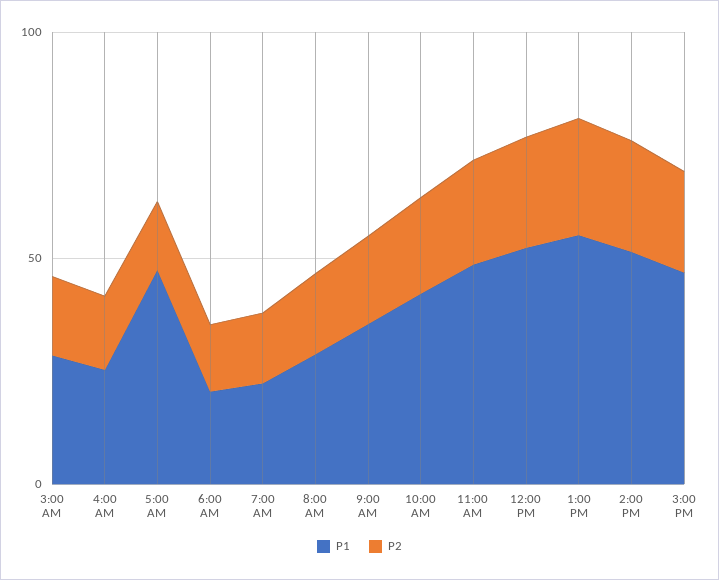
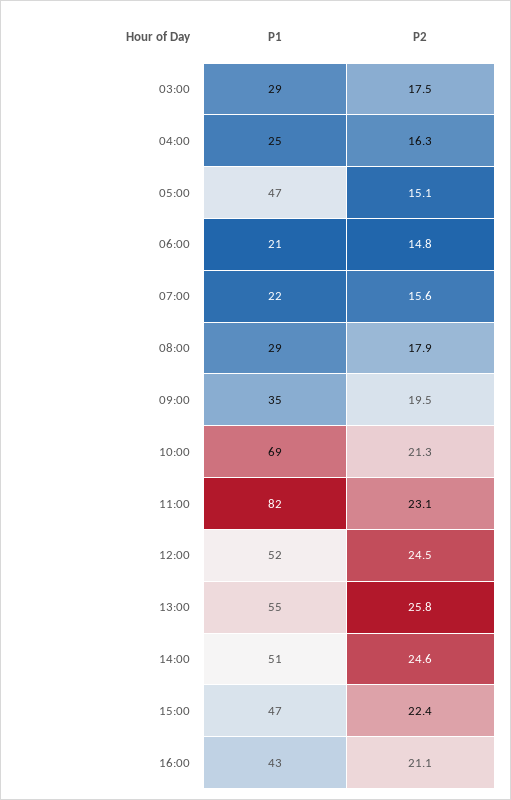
P1, 10:00 AM: 40 -> 69
P1, 11:00 AM: 50 -> 82
P1, 16:00: none -> 43
P2, 16:00: none -> 21.1

